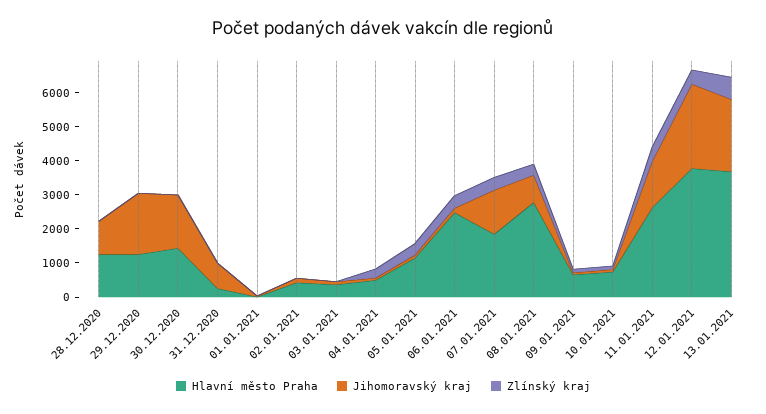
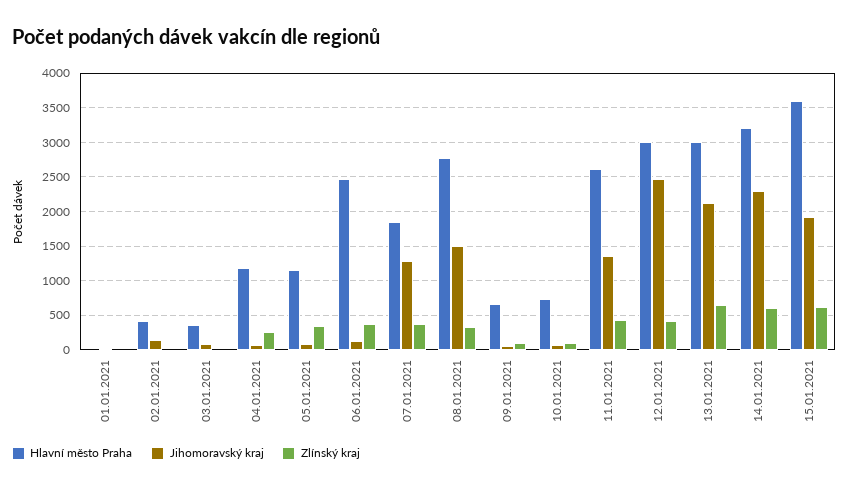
Hlavní město Praha, 28.12.2020: 1250 -> none
Jihomoravský kraj, 28.12.2020: 1000 -> none
Zlínský kraj, 28.12.2020: 0 -> none
Hlavní město Praha, 29.12.2020: 1250 -> none
Jihomoravský kraj, 29.12.2020: 1750 -> none
Zlínský kraj, 29.12.2020: 0 -> none
Hlavní město Praha, 30.12.2020: 1500 -> none
Jihomoravský kraj, 30.12.2020: 1500 -> none
Zlínský kraj, 30.12.2020: 0 -> none
Hlavní město Praha, 31.12.2020: 250 -> none
Jihomoravský kraj, 31.12.2020: 750 -> none
Zlínský kraj, 31.12.2020: 0 -> none
Hlavní město Praha, 04.01.2021: 500 -> 1200
Jihomoravský kraj, 08.01.2021: 750 -> 1500
Hlavní město Praha, 12.01.2021: 3750 -> 3000
Hlavní město Praha, 13.01.2021: 3750 -> 3000
Hlavní město Praha, 14.01.2021: none -> 3200
Jihomoravský kraj, 14.01.2021: none -> 2300
Zlínský kraj, 14.01.2021: none -> 600
Hlavní město Praha, 15.01.2021: none -> 3600
Jihomoravský kraj, 15.01.2021: none -> 1900
Zlínský kraj, 15.01.2021: none -> 600

